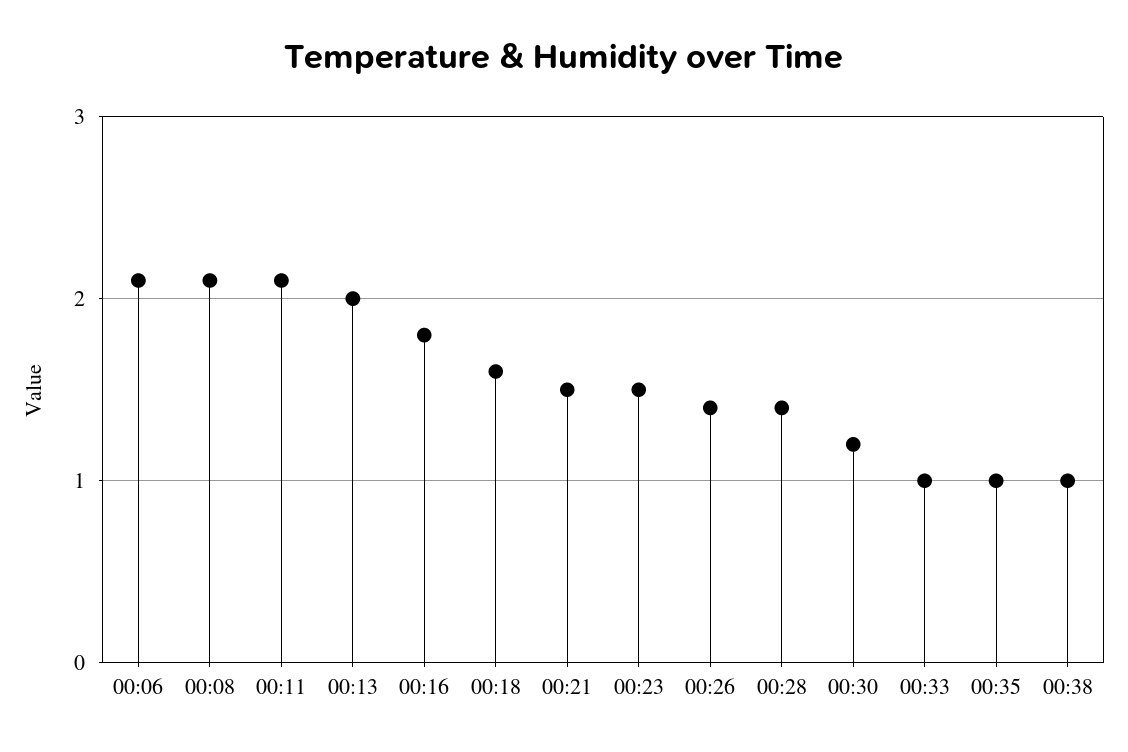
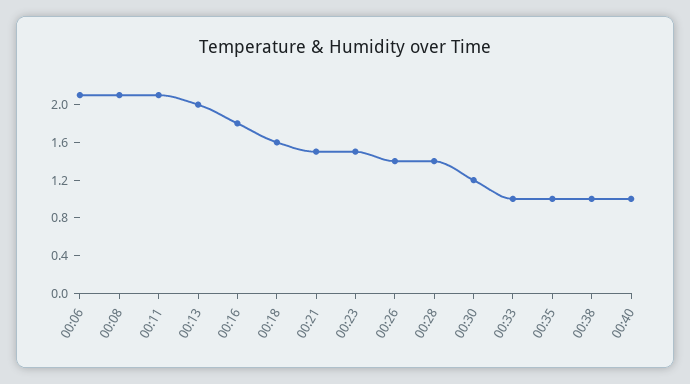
00:40: none -> 1

